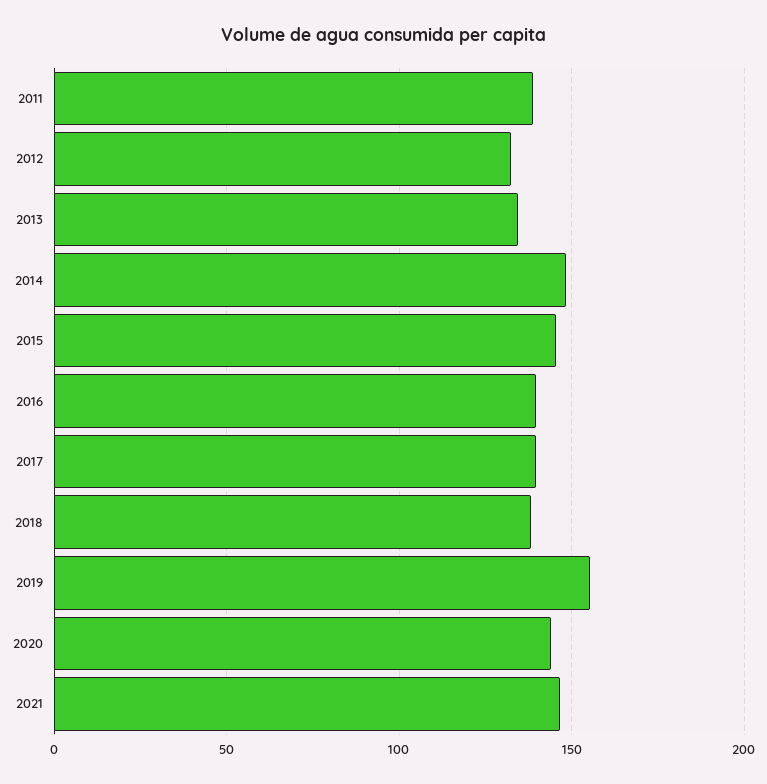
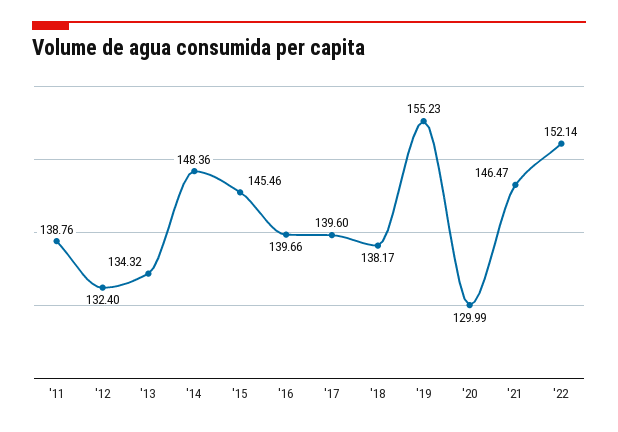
2020: 145 -> 129.99
'22: none -> 152.14

